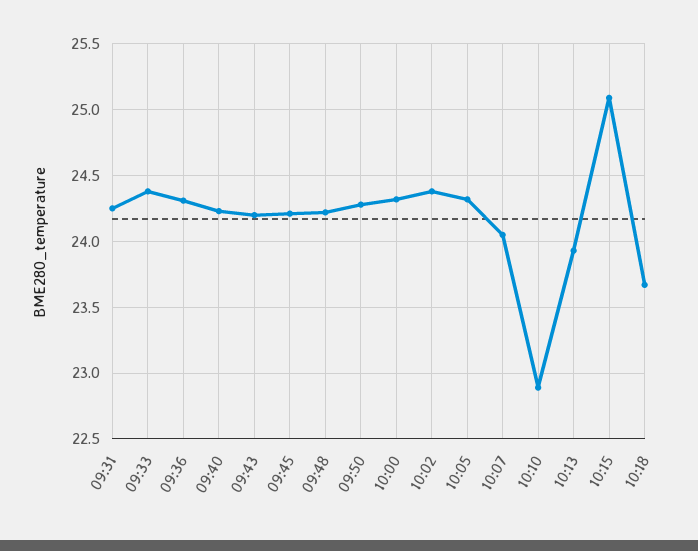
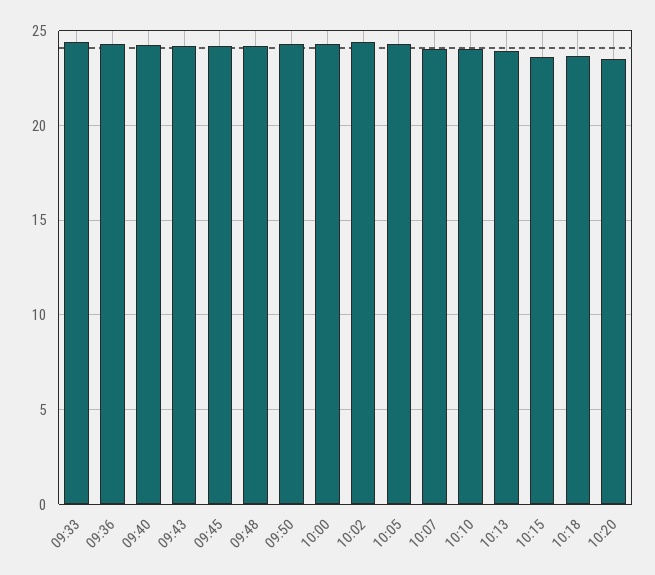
09:31: 24.25 -> none
10:10: 22.9 -> 24
10:15: 25.1 -> 23.5
10:20: none -> 23.5

